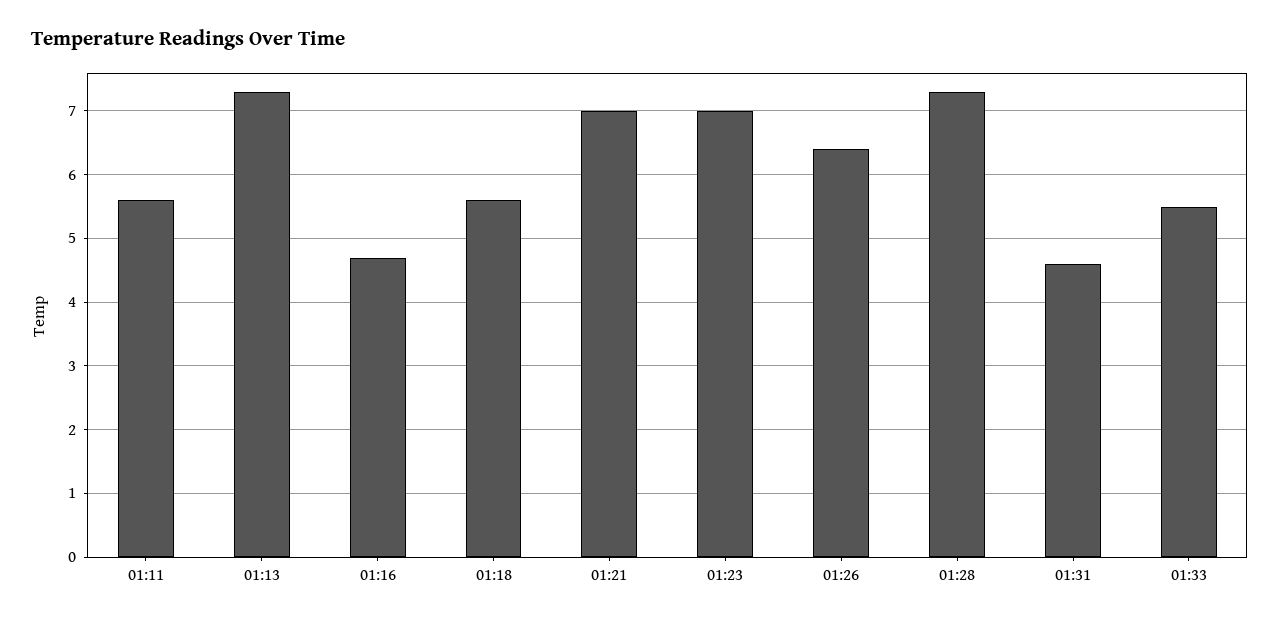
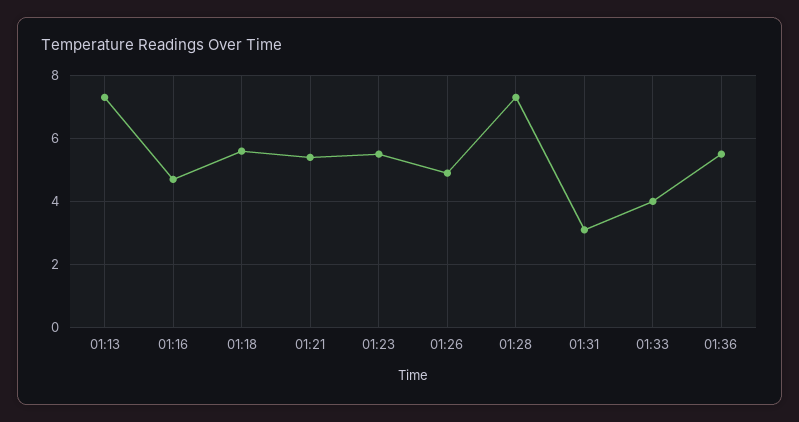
01:11: 5.6 -> none
01:21: 7 -> 5.5
01:23: 7 -> 5.5
01:26: 6.4 -> 5
01:31: 4.6 -> 3
01:33: 5.5 -> 4
01:36: none -> 5.5

